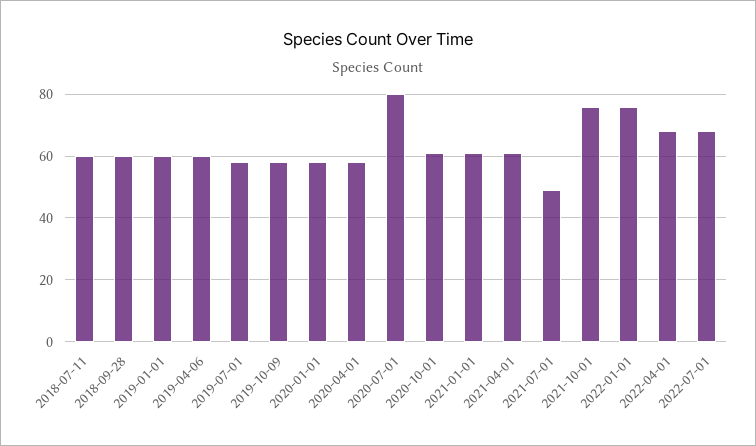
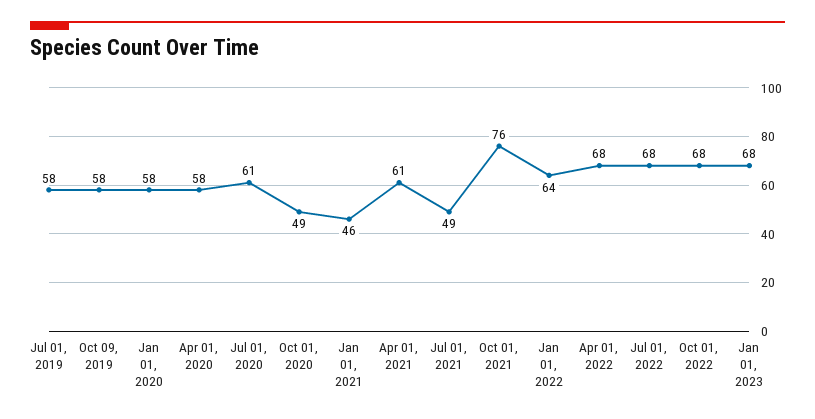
2018-07-11: 60 -> none
2018-09-28: 60 -> none
2019-01-01: 60 -> none
2019-04-06: 60 -> none
2020-07-01: 80 -> 61
2020-10-01: 60 -> 49
2021-01-01: 60 -> 46
2022-01-01: 75 -> 64
Oct 01, 2022: none -> 68
Jan 01, 2023: none -> 68

